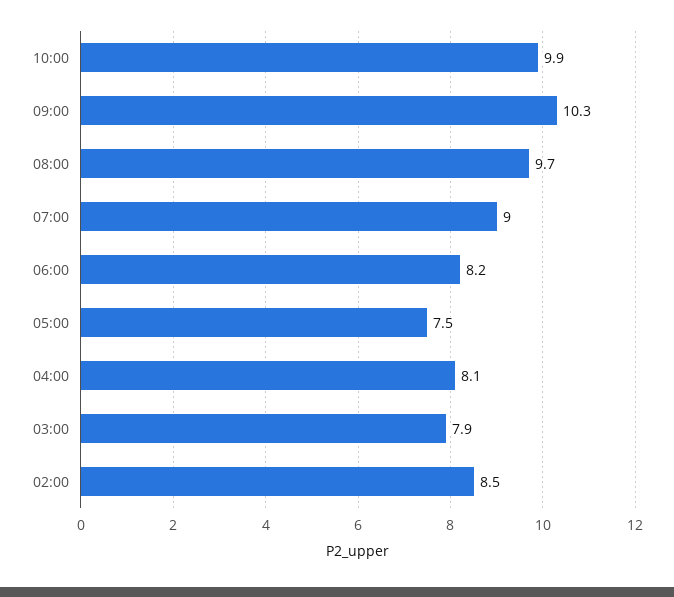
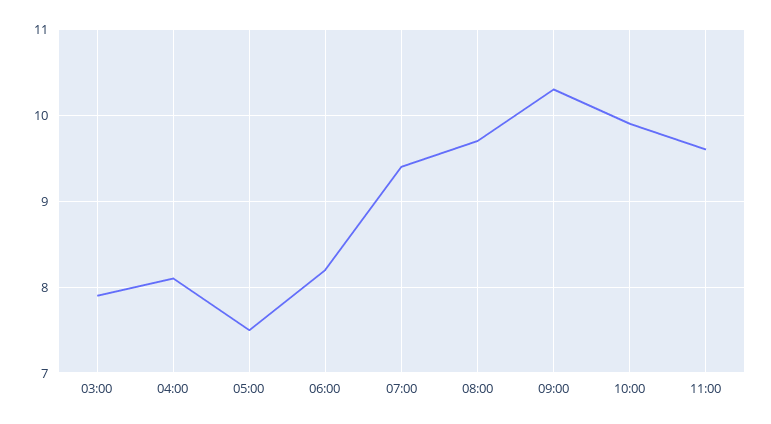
07:00: 9 -> 9.4
02:00: 8.5 -> none
11:00: none -> 9.6

